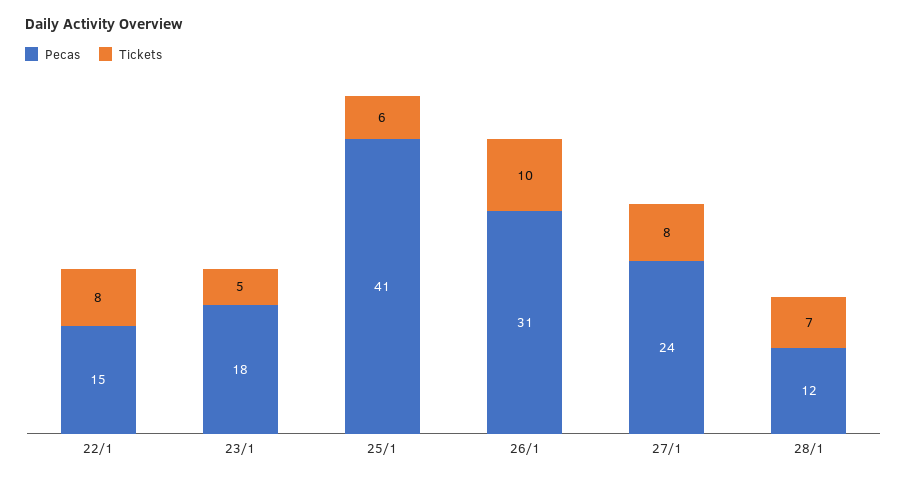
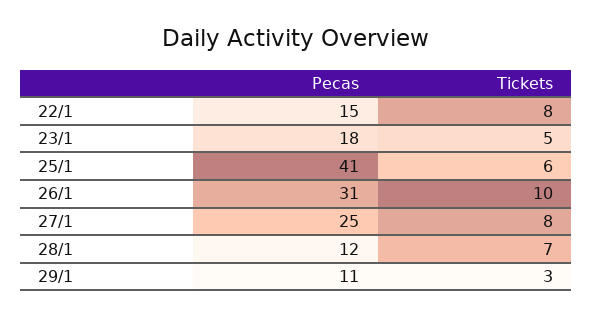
Pecas, 27/1: 24 -> 25
Pecas, 29/1: none -> 11
Tickets, 29/1: none -> 3

